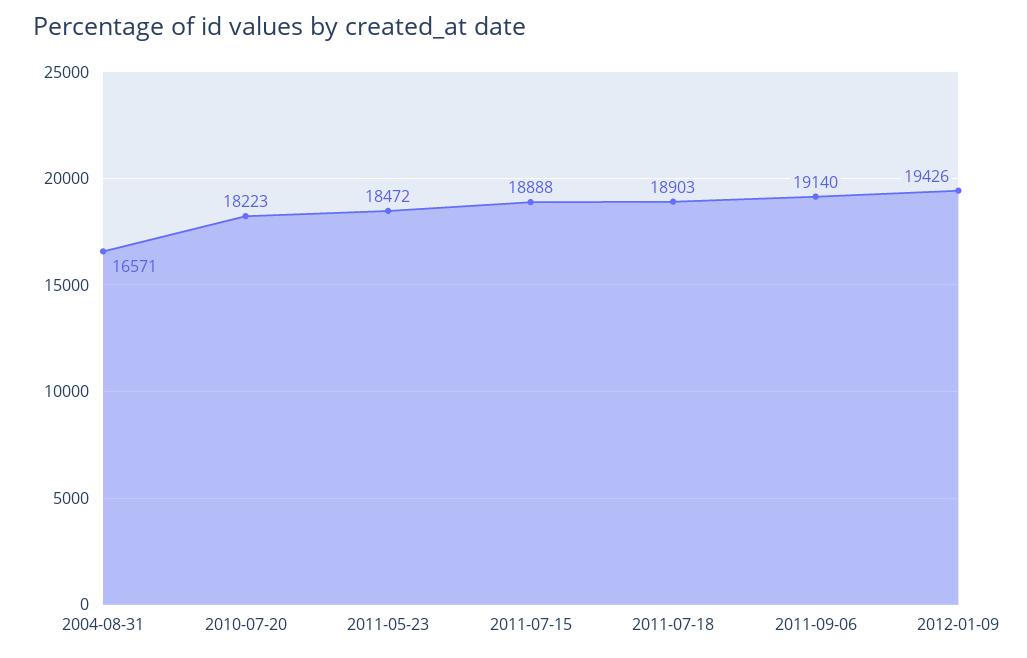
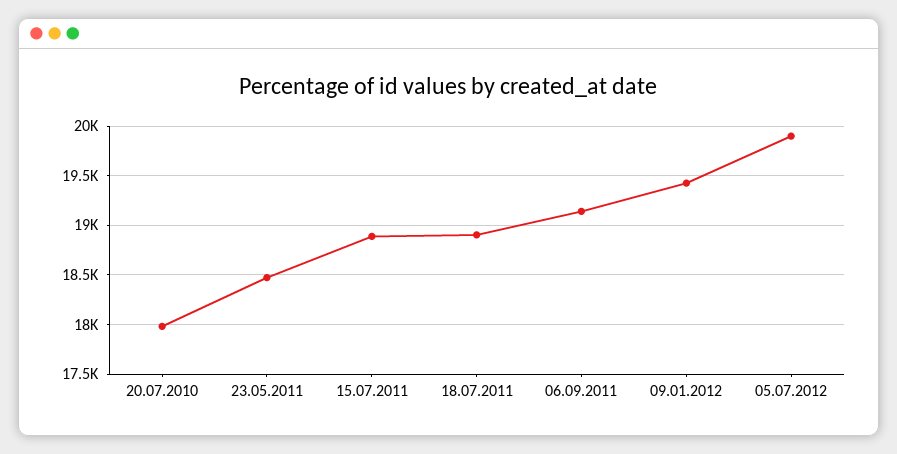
2004-08-31: 16571 -> none
2010-07-20: 18223 -> 18000
05.07.2012: none -> 19900

